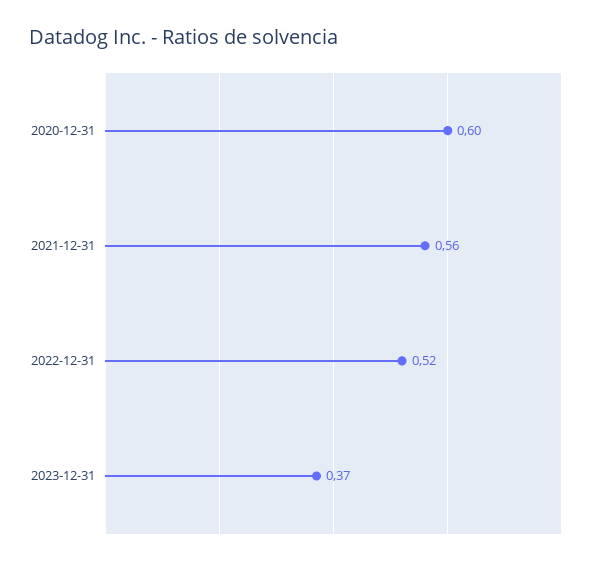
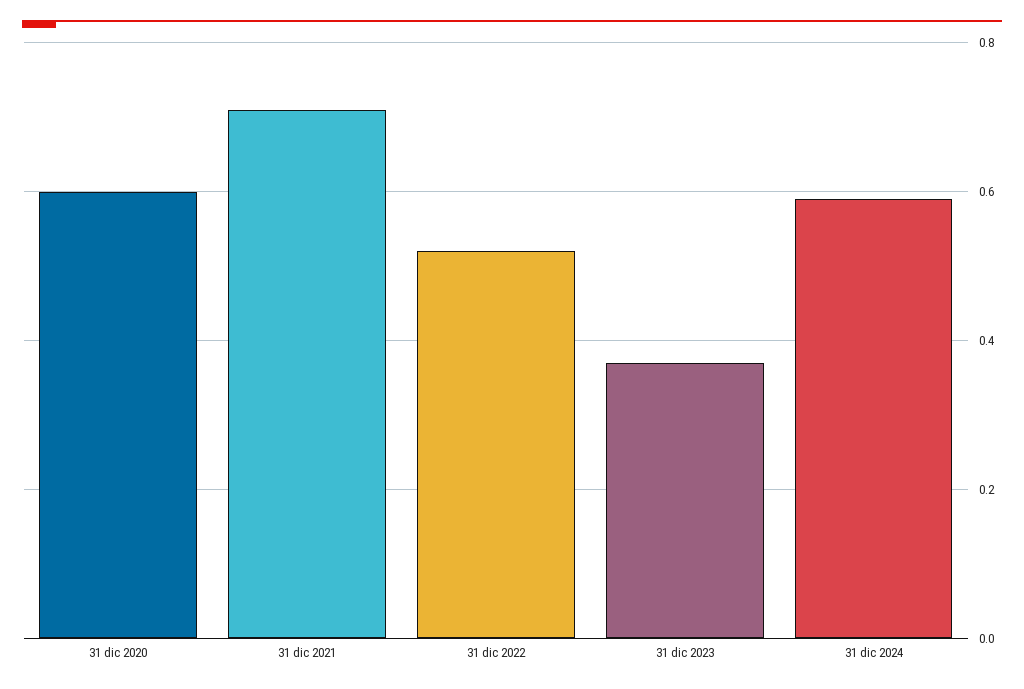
2021-12-31: 0.56 -> 0.7
31 dic 2024: none -> 0.6

